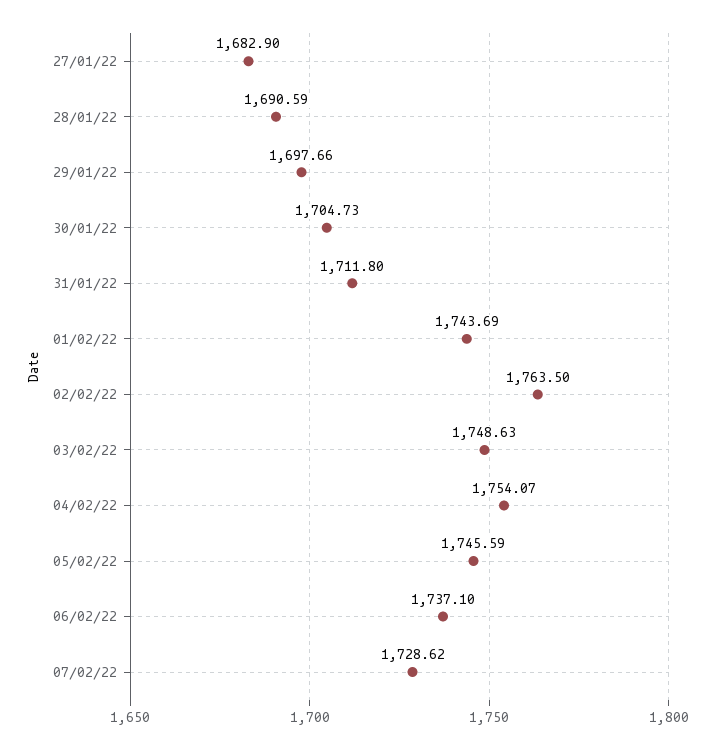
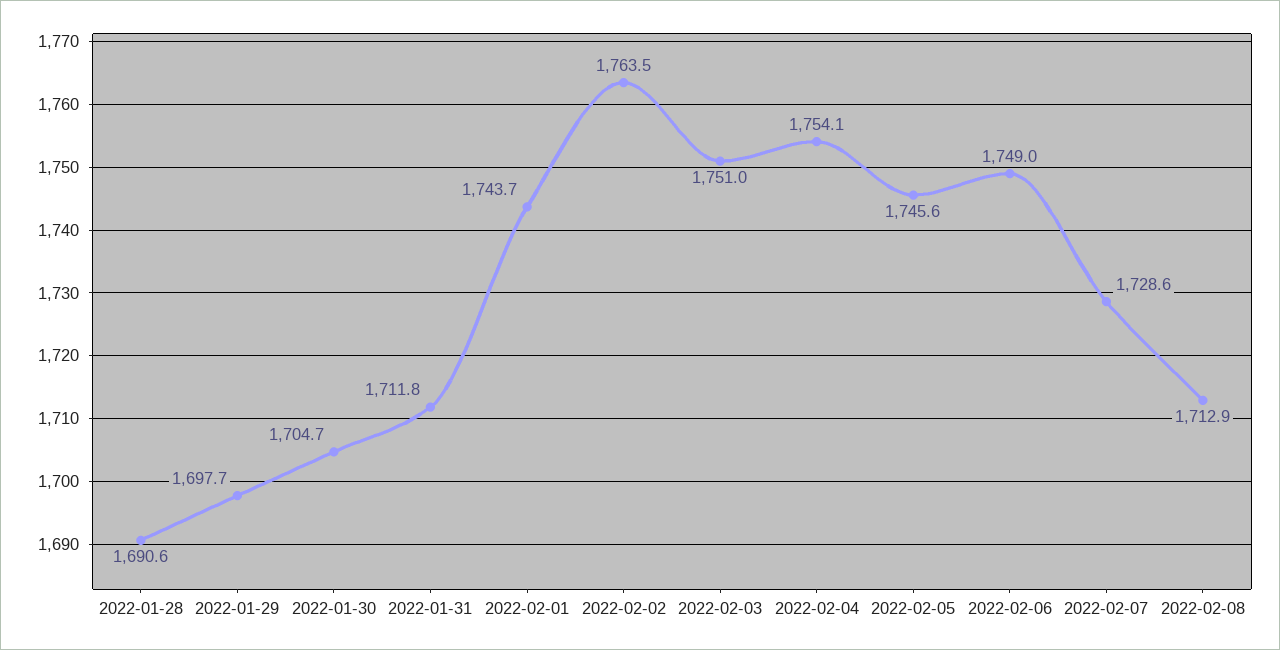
27/01/22: 1682.9 -> none
03/02/22: 1748.63 -> 1751
06/02/22: 1737.1 -> 1749
2022-02-08: none -> 1712.9

